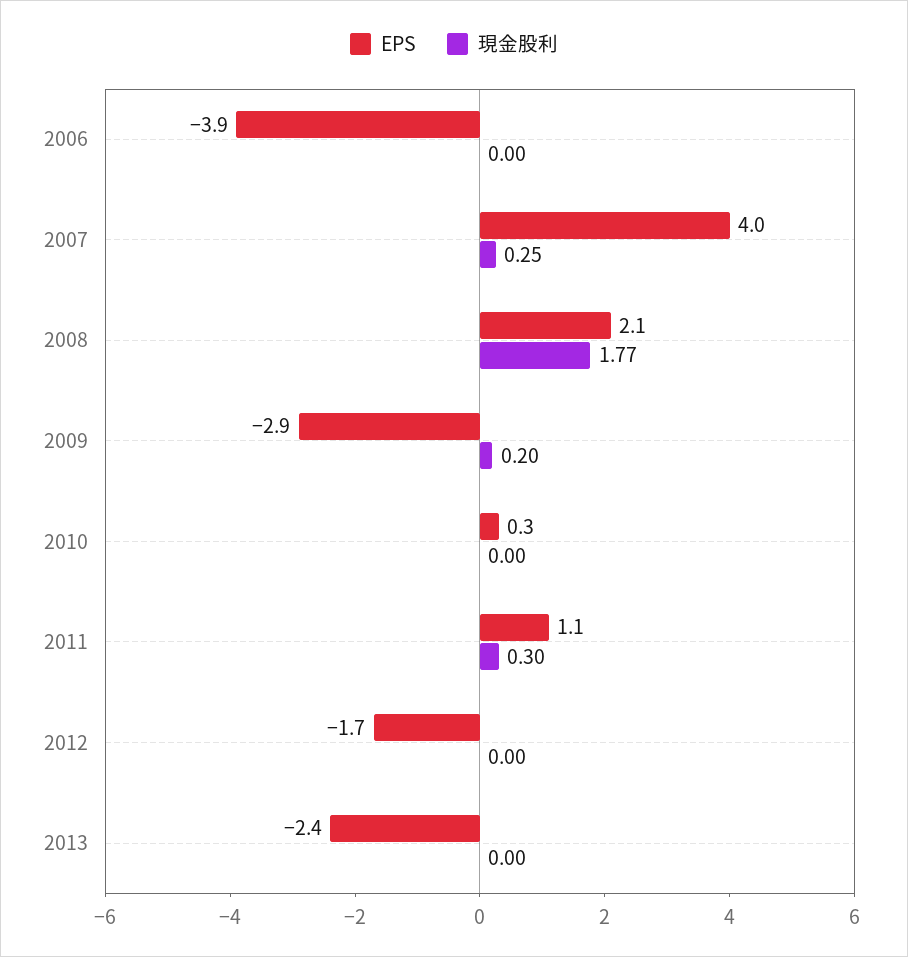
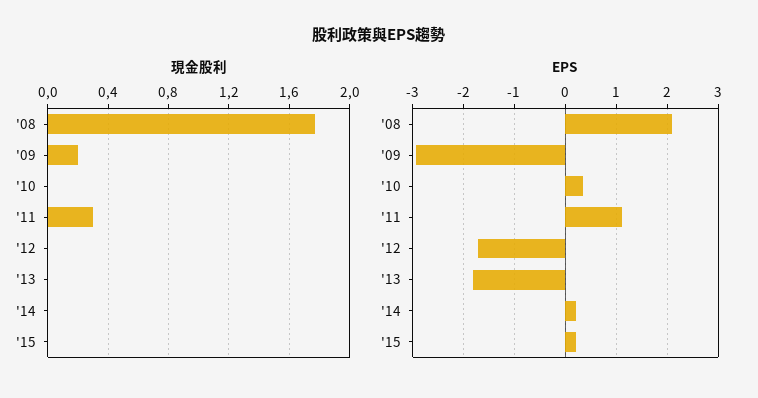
EPS, 2006: -3.9 -> none
現金股利, 2006: 0 -> none
EPS, 2007: 4 -> none
現金股利, 2007: 0.25 -> none
EPS, 2013: -2.4 -> -1.8
現金股利, '14: none -> 0
現金股利, '15: none -> 0
EPS, '14: none -> 0.2
EPS, '15: none -> 0.2

